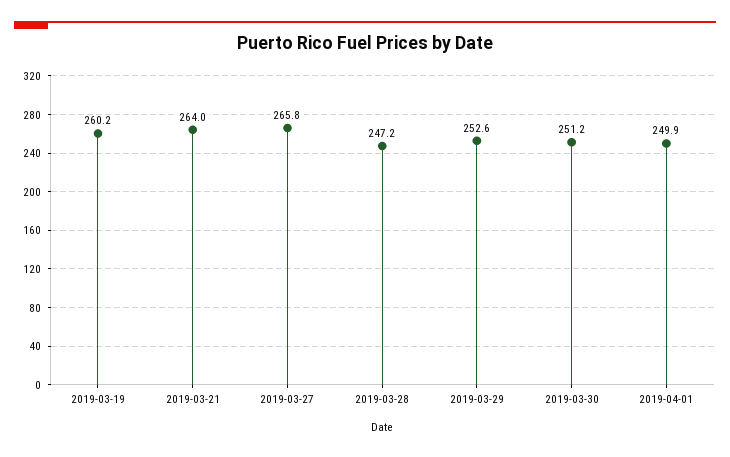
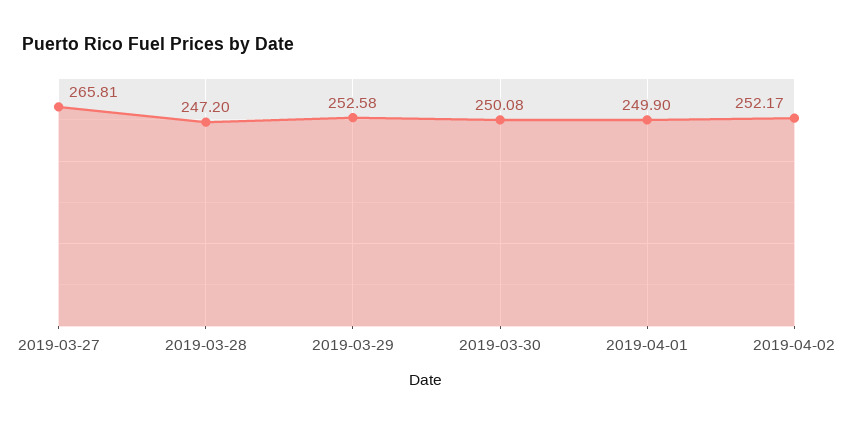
2019-03-19: 260.2 -> none
2019-03-21: 264 -> none
2019-03-30: 251.2 -> 250.08
2019-04-02: none -> 252.17

